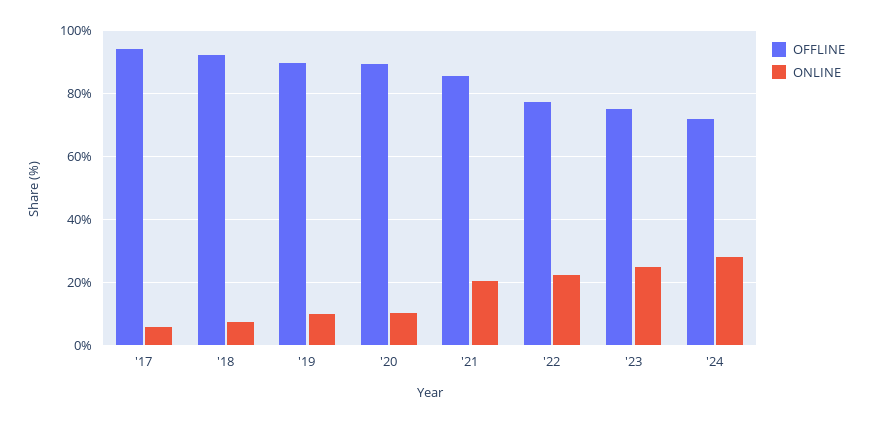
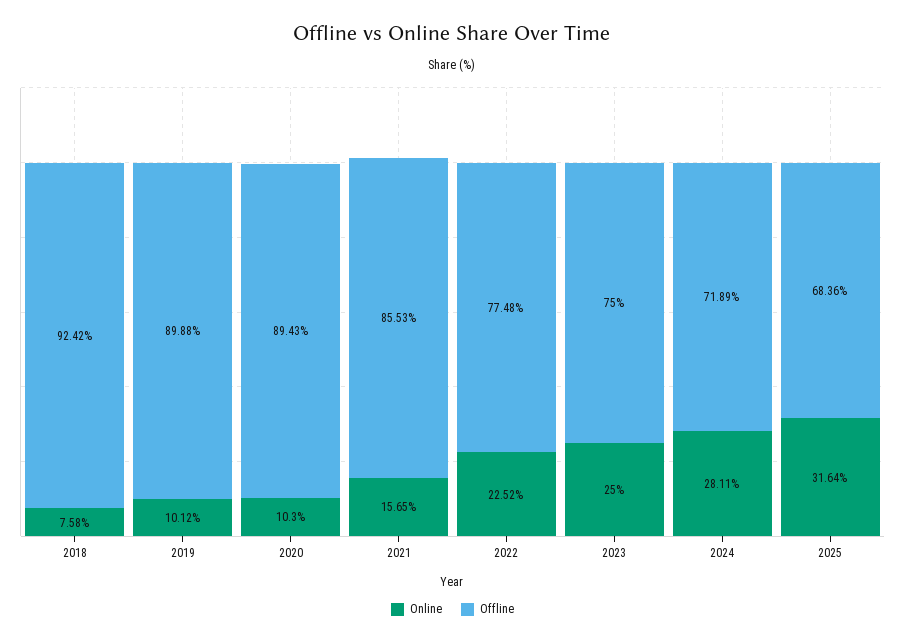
OFFLINE, '17: 94 -> none
ONLINE, '17: 6 -> none
ONLINE, '21: 20 -> 15.65
ONLINE, 2025: none -> 31.64
OFFLINE, 2025: none -> 68.36

